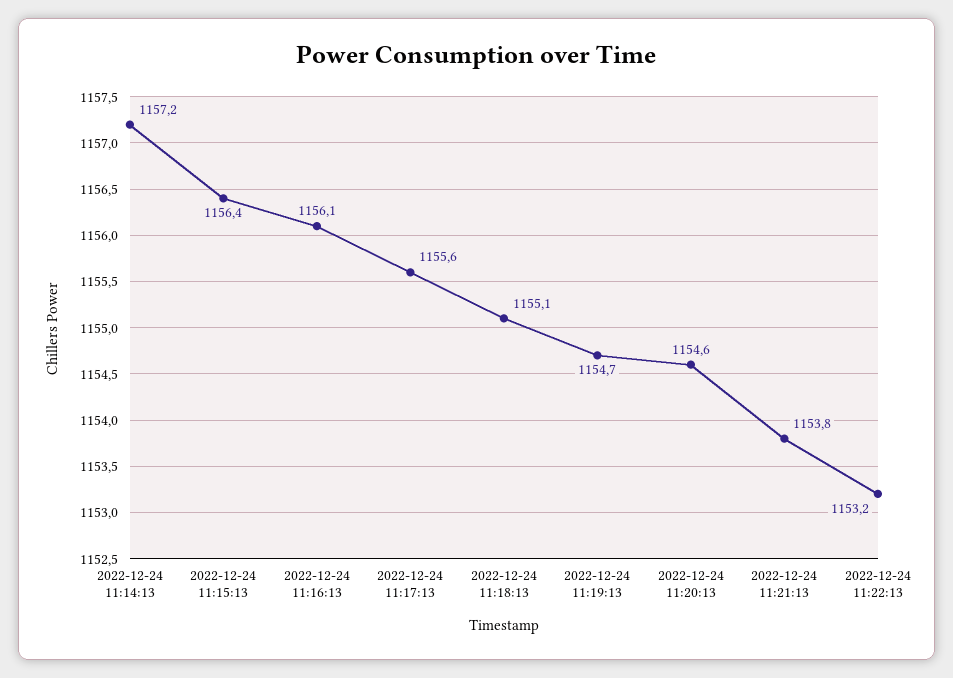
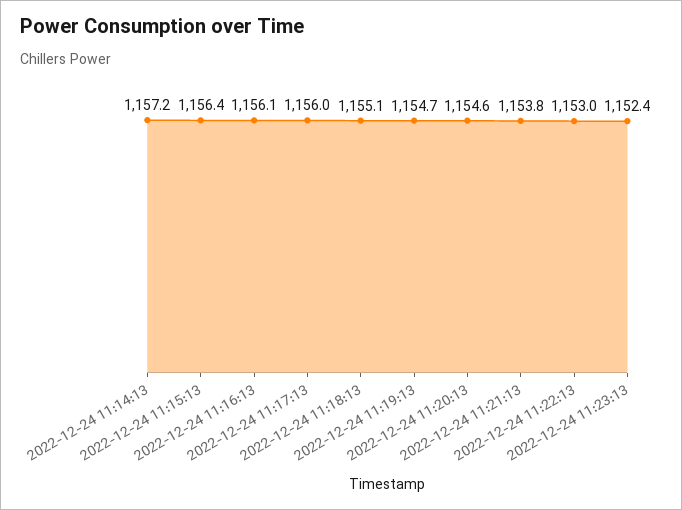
2022-12-24 11:17:13: 1155.6 -> 1156
2022-12-24 11:22:13: 1153.2 -> 1153
2022-12-24 11:23:13: none -> 1152.4

